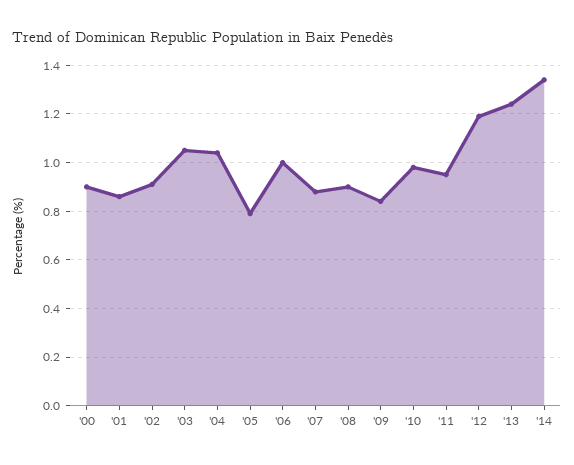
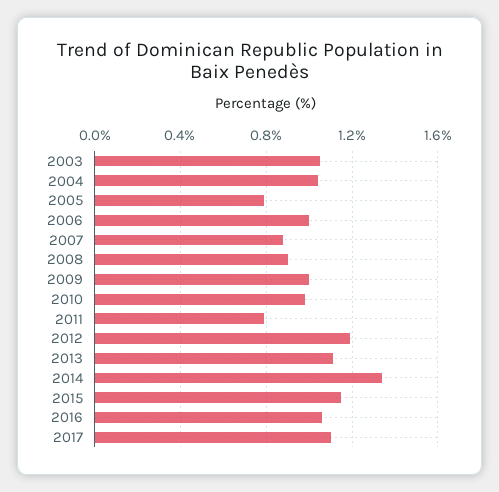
'00: 0.9 -> none
'01: 0.85 -> none
'02: 0.9 -> none
'09: 0.85 -> 1
'11: 0.95 -> 0.8
'13: 1.25 -> 1.1
2015: none -> 1.15
2016: none -> 1.05
2017: none -> 1.1

